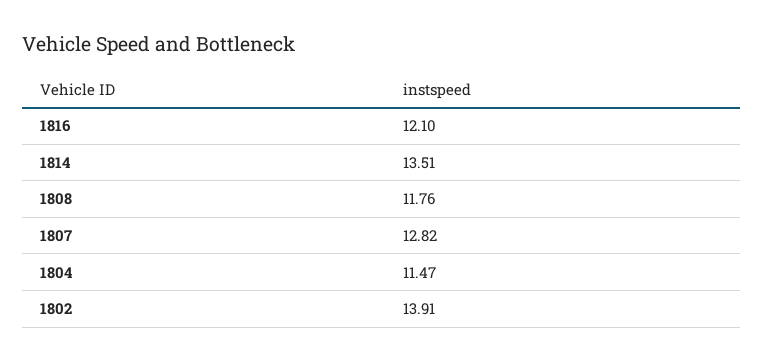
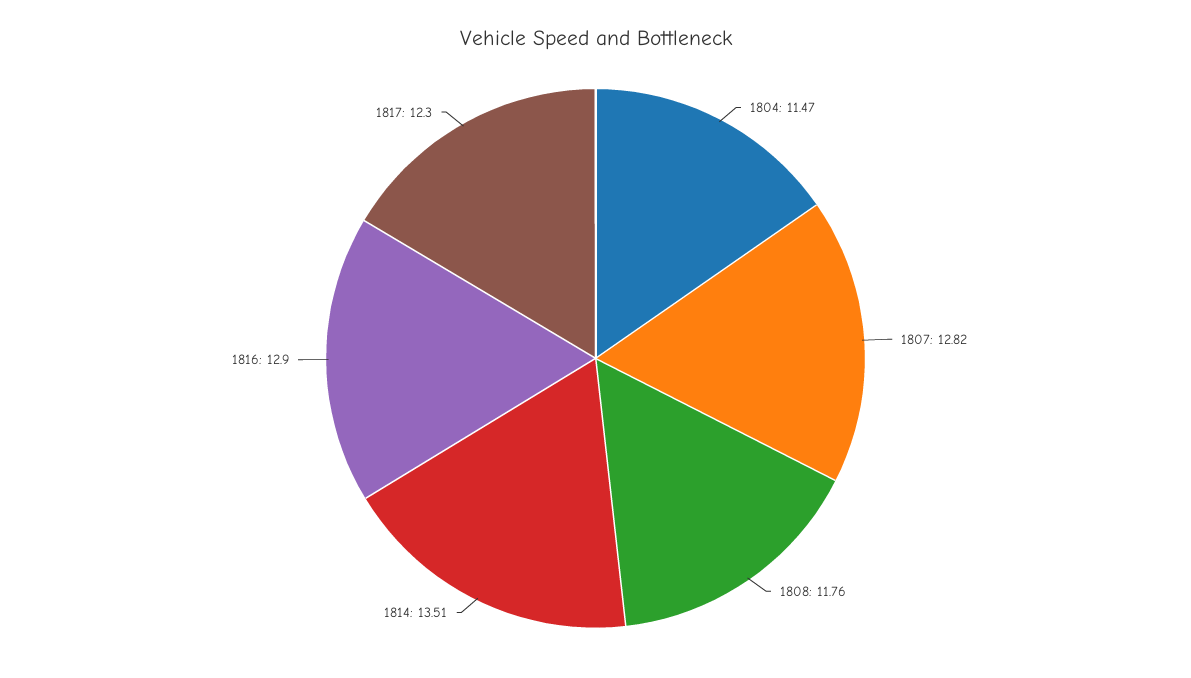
1816: 12.1 -> 12.9
1802: 13.91 -> none
1817: none -> 12.3

